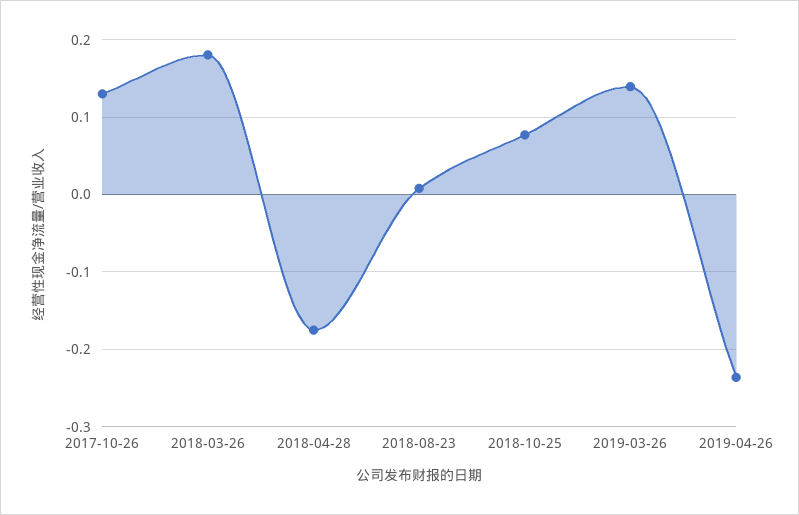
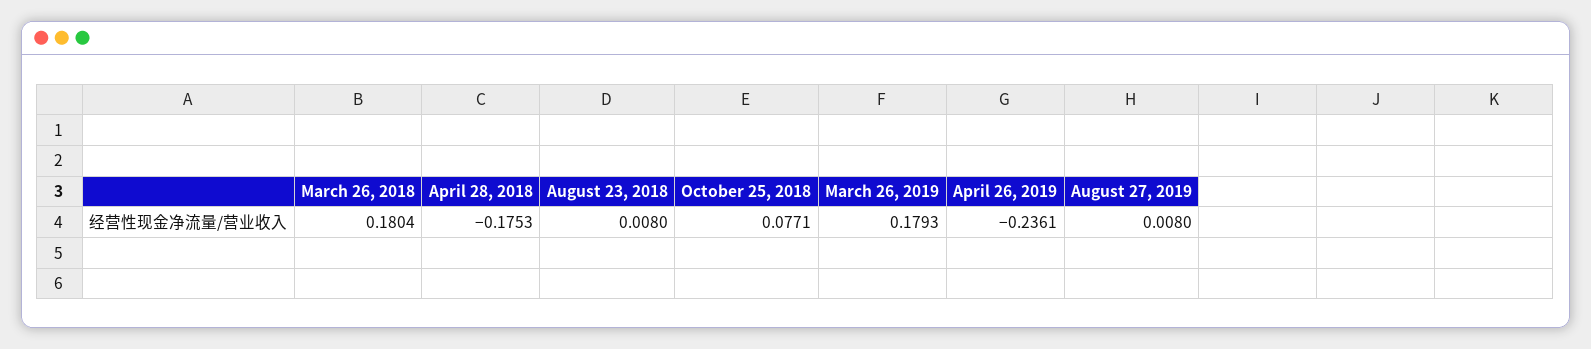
2017-10-26: 0.13 -> none
2019-03-26: 0.14 -> 0.1793
August 27, 2019: none -> 0.008

